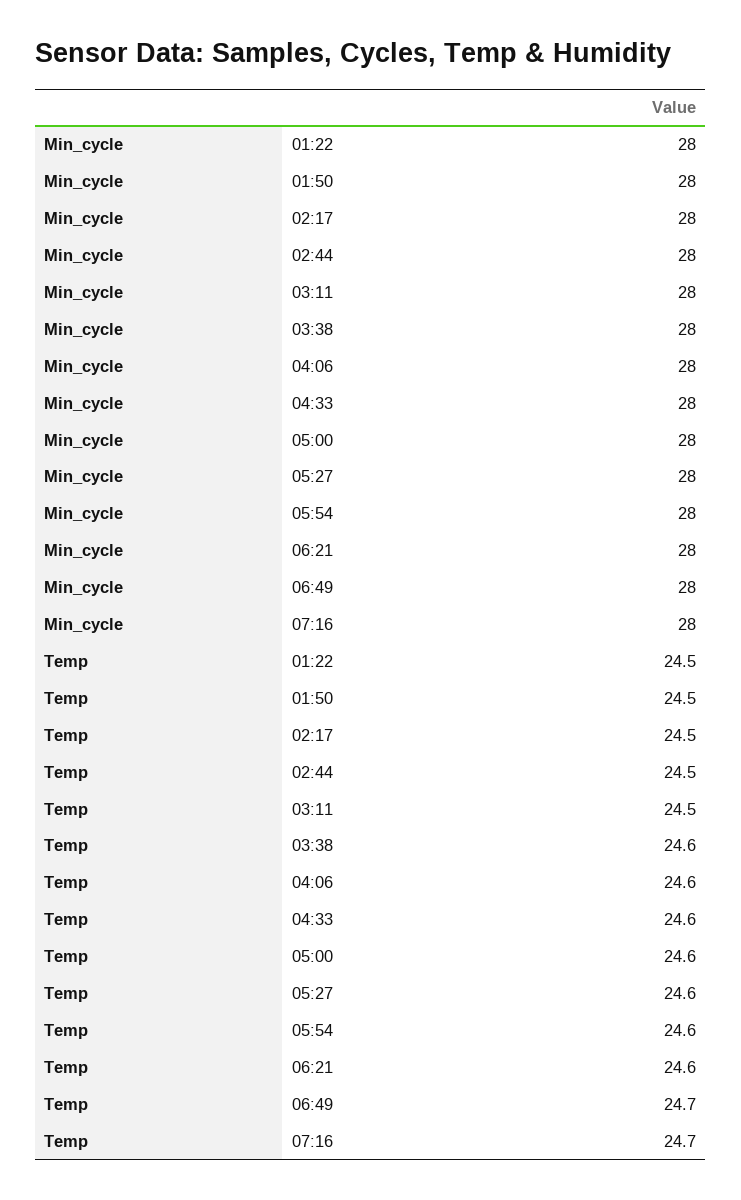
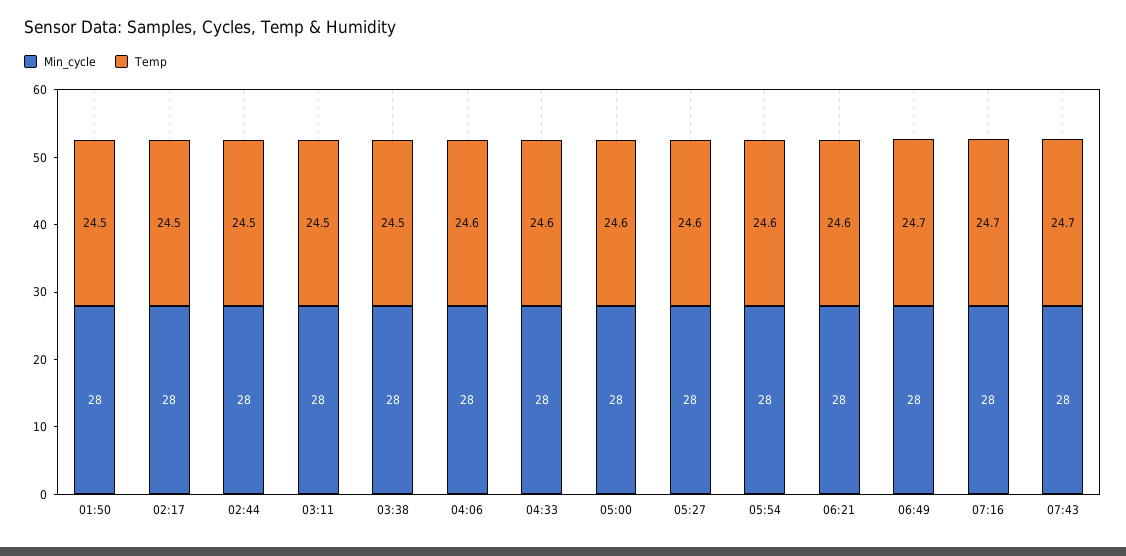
Min_cycle, 01:22: 28 -> none
Temp, 01:22: 24.5 -> none
Temp, 03:38: 24.6 -> 24.5
Min_cycle, 07:43: none -> 28
Temp, 07:43: none -> 24.7

